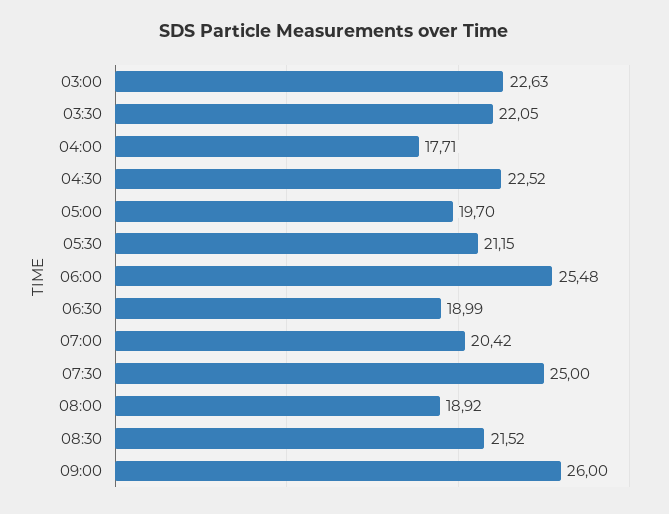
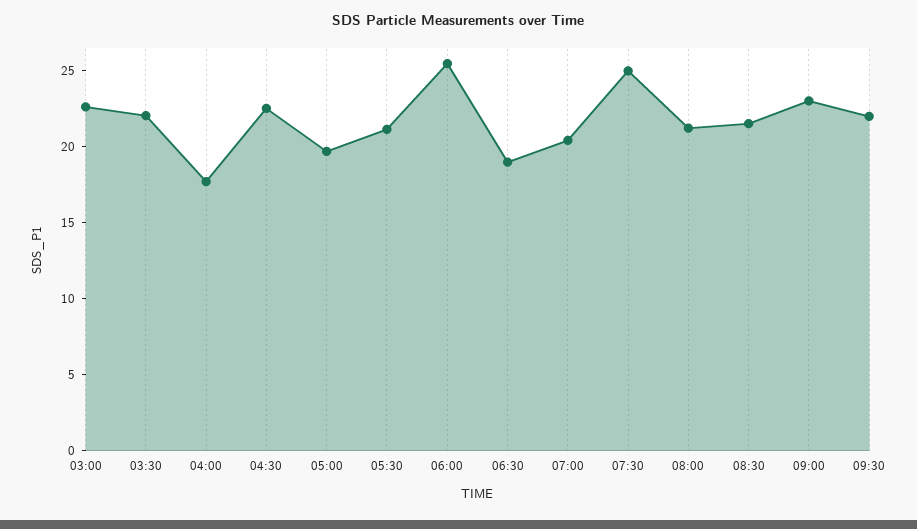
08:00: 18.92 -> 21
09:00: 26 -> 23
09:30: none -> 22

